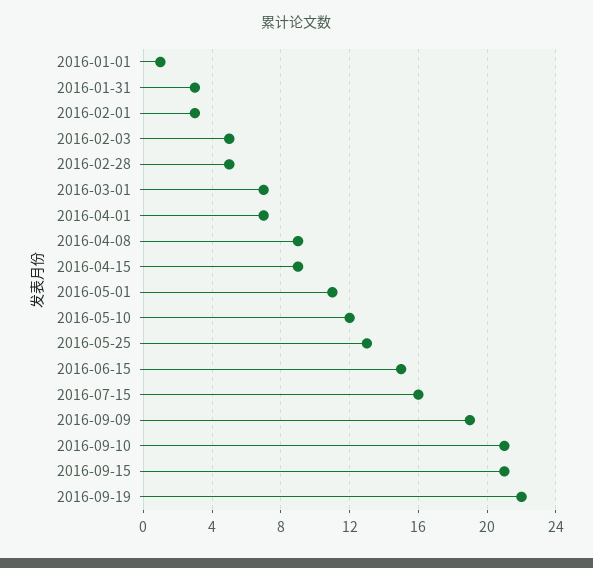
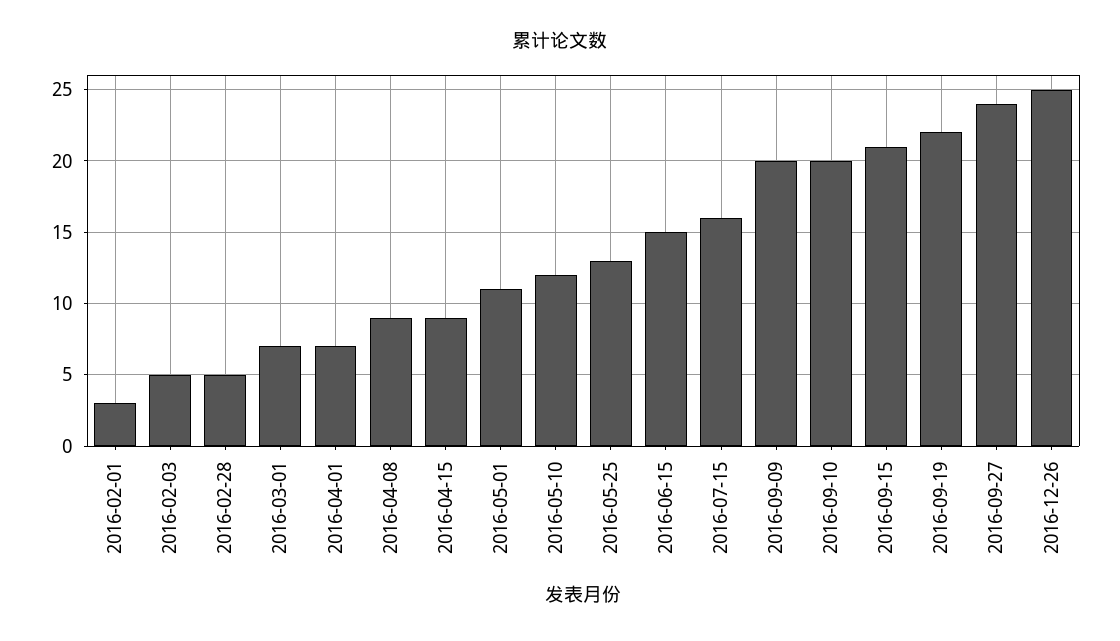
2016-01-01: 1 -> none
2016-01-31: 3 -> none
2016-09-09: 19 -> 20
2016-09-10: 21 -> 20
2016-09-27: none -> 24
2016-12-26: none -> 25

